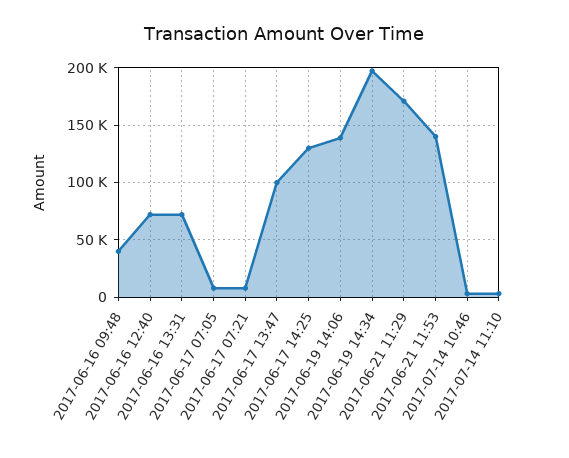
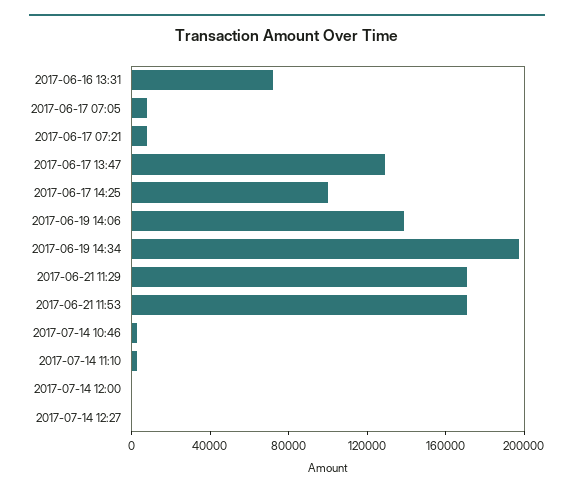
2017-06-16 09:48: 40000 -> none
2017-06-16 12:40: 70000 -> none
2017-06-17 13:47: 100000 -> 130000
2017-06-17 14:25: 130000 -> 100000
2017-06-21 11:53: 140000 -> 170000
2017-07-14 12:00: none -> 0
2017-07-14 12:27: none -> 0

